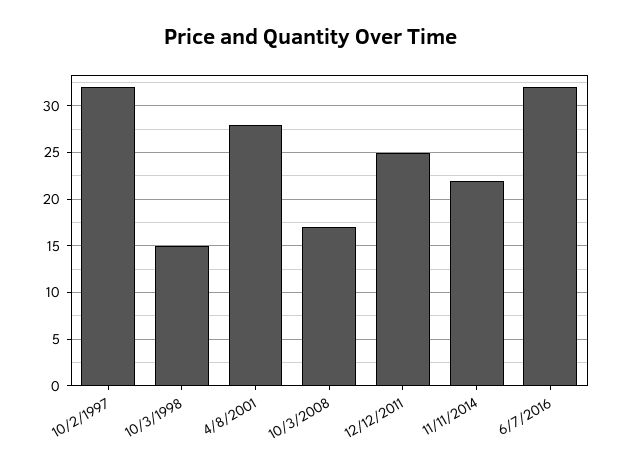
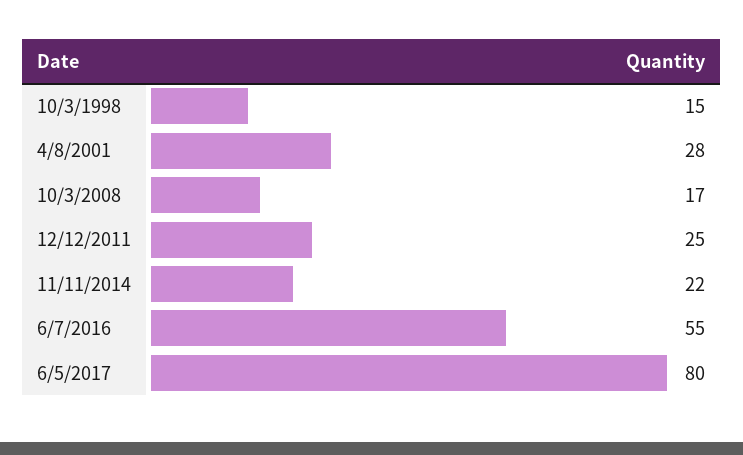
10/2/1997: 32 -> none
6/7/2016: 32 -> 55
6/5/2017: none -> 80

